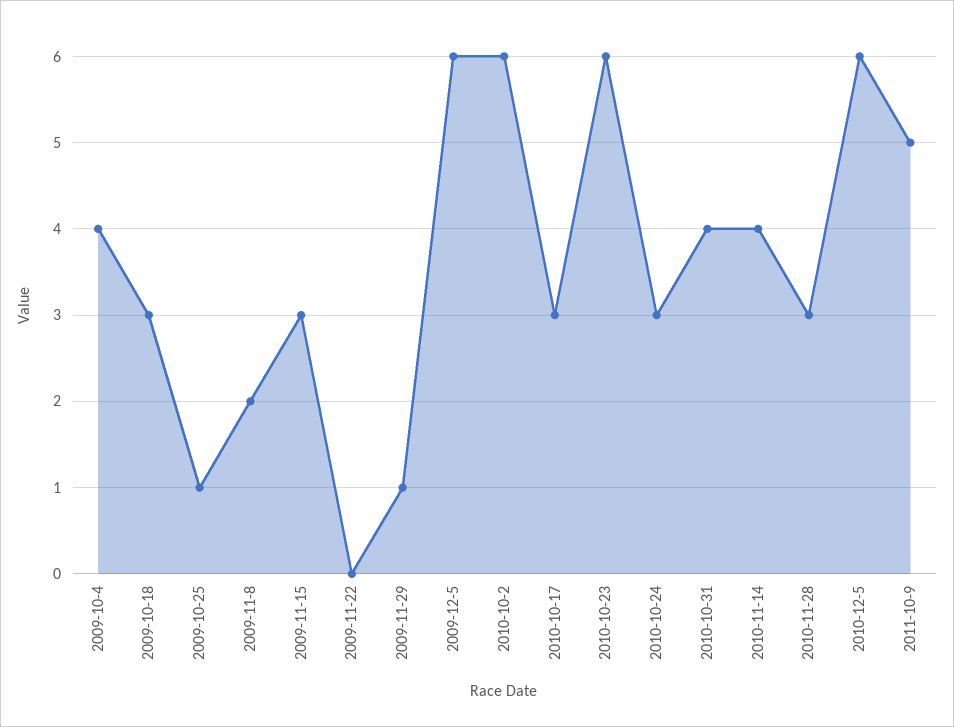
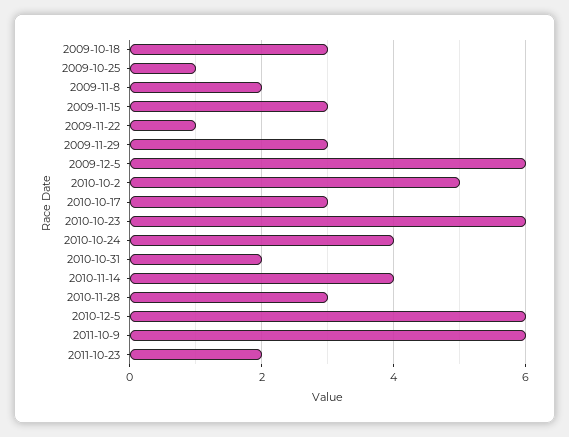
2009-10-4: 4 -> none
2009-11-22: 0 -> 1
2009-11-29: 1 -> 3
2010-10-2: 6 -> 5
2010-10-24: 3 -> 4
2010-10-31: 4 -> 2
2011-10-9: 5 -> 6
2011-10-23: none -> 2

